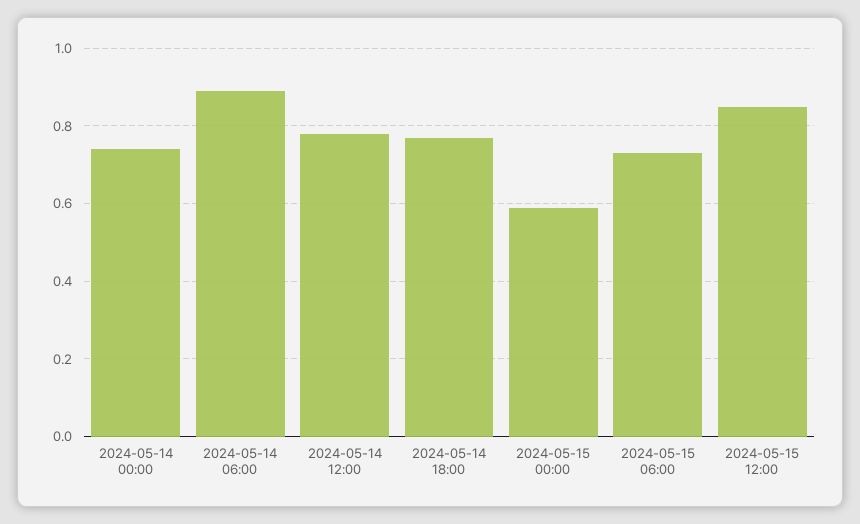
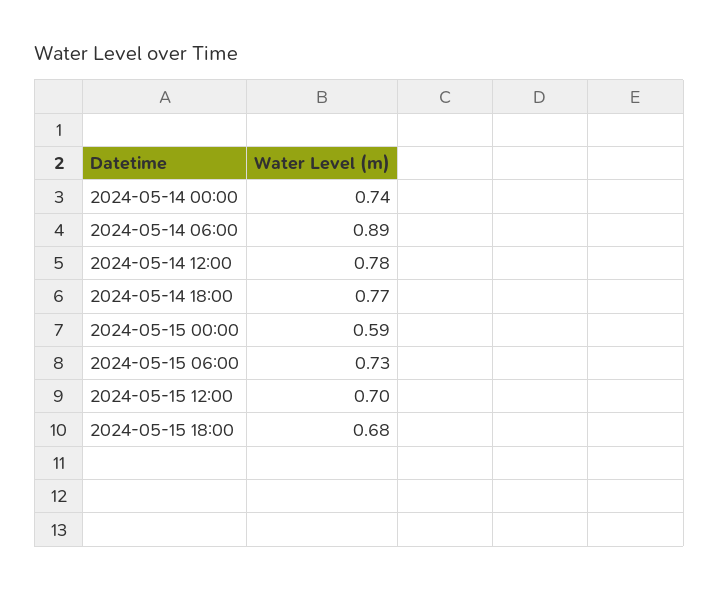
2024-05-15 12:00: 0.85 -> 0.7
2024-05-15 18:00: none -> 0.68

